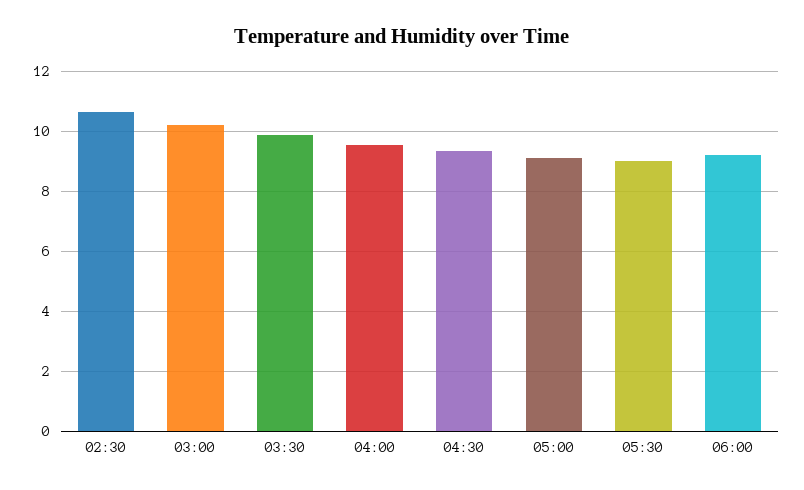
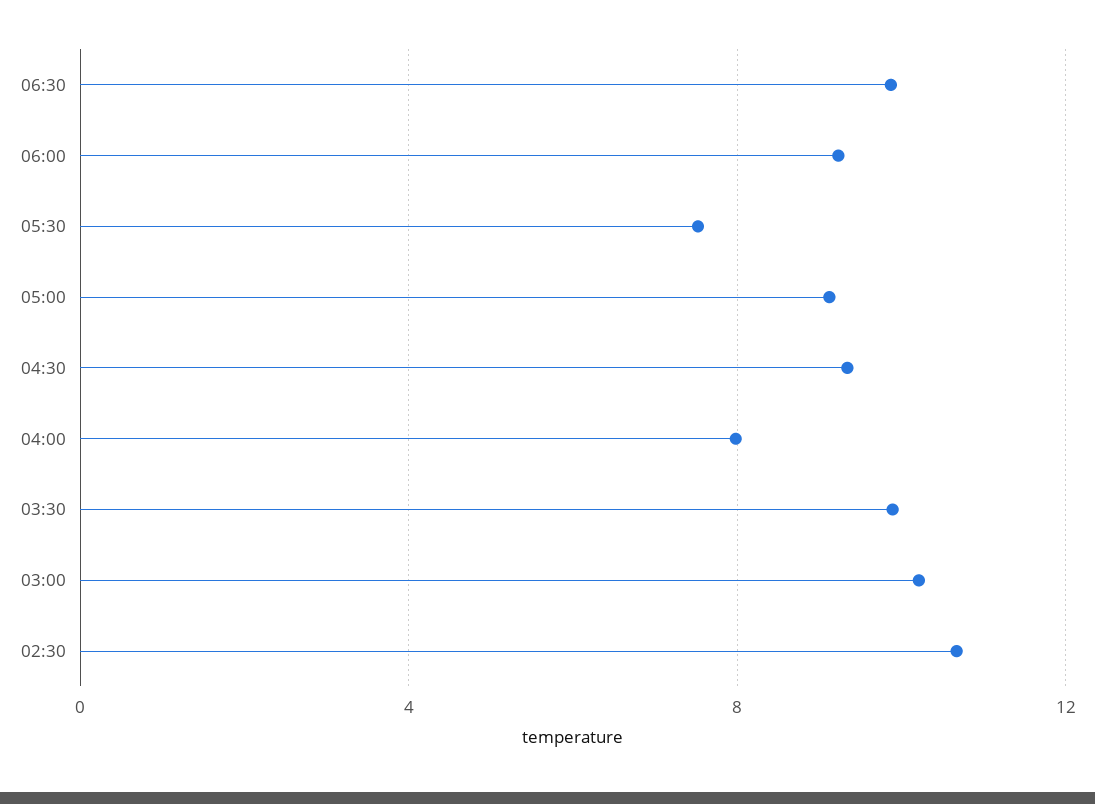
04:00: 9.5 -> 8
05:30: 9 -> 7.5
06:30: none -> 10

